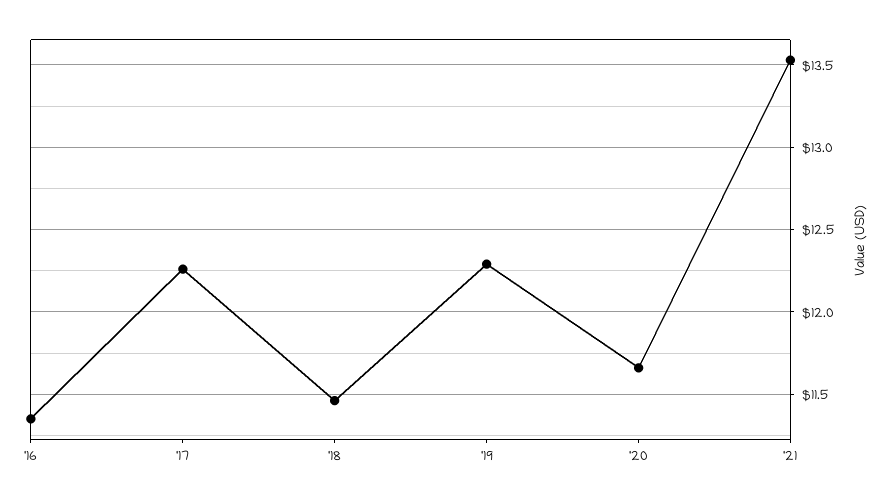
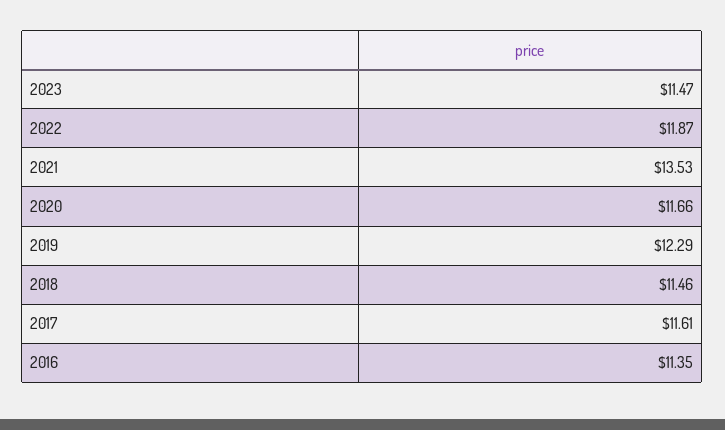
'17: 12.25 -> 11.61
2023: none -> 11.47
2022: none -> 11.87

